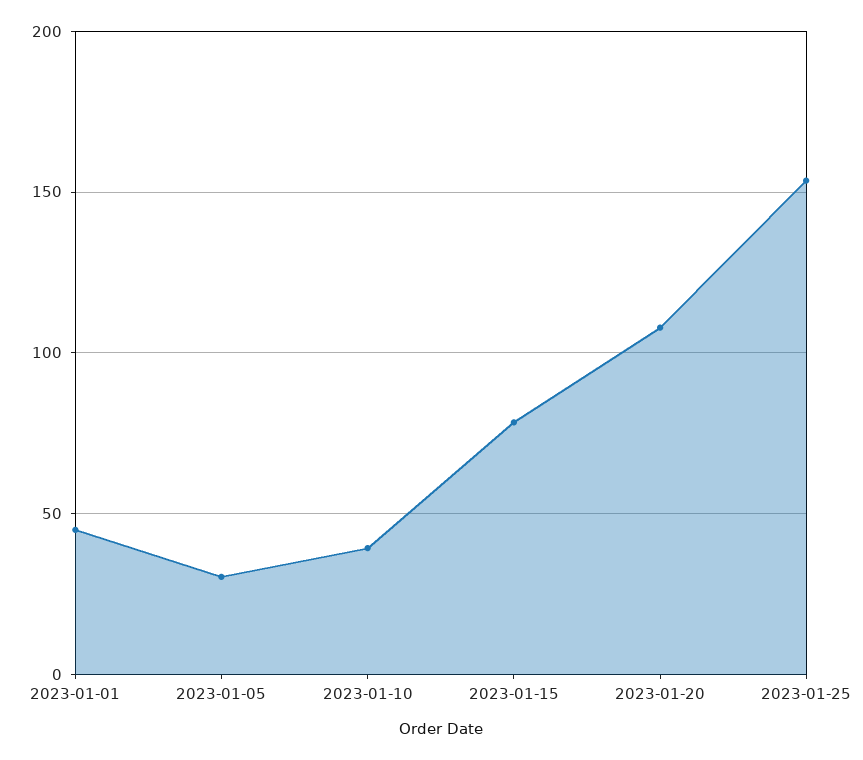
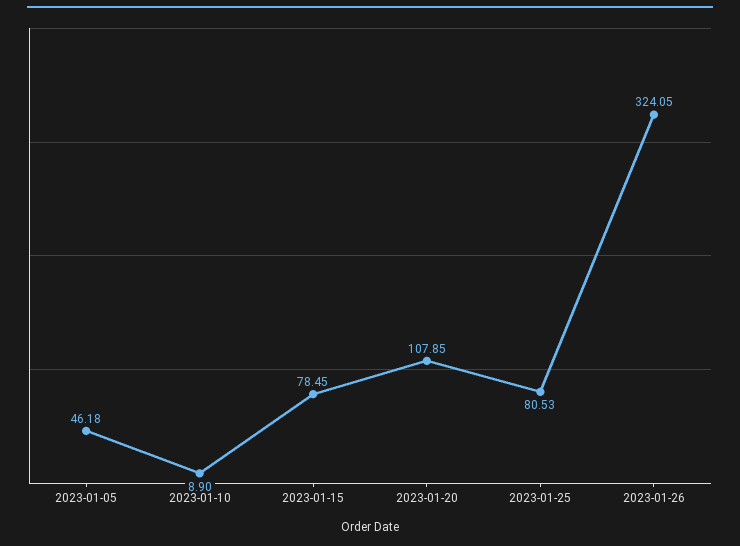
2023-01-01: 45 -> none
2023-01-05: 30 -> 46.18
2023-01-10: 40 -> 8.9
2023-01-25: 155 -> 80.53
2023-01-26: none -> 324.05

